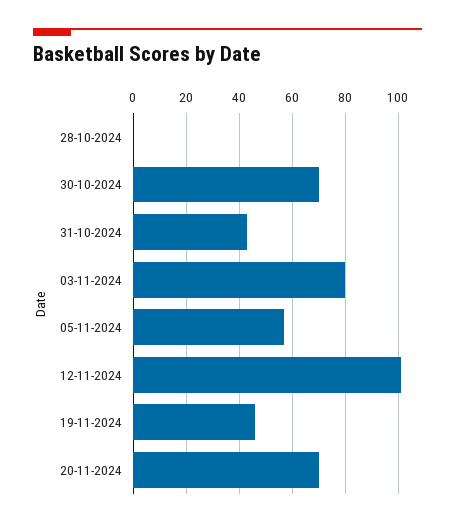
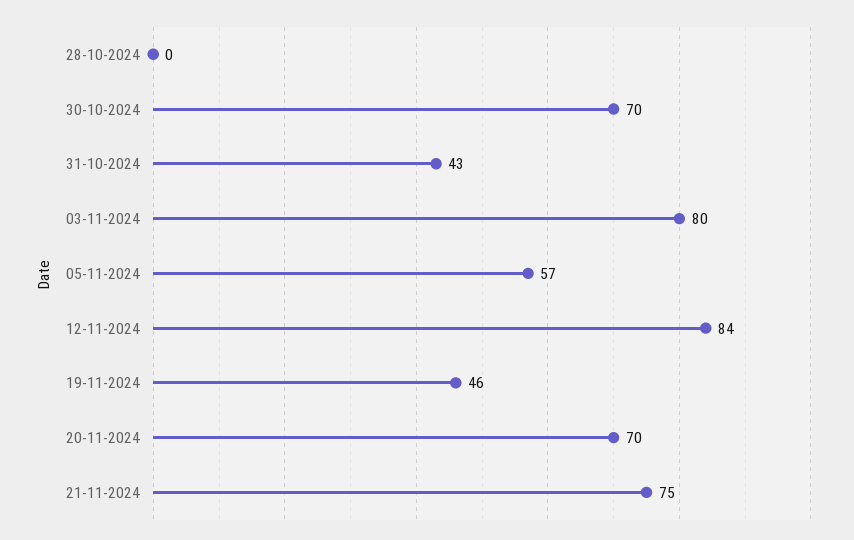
12-11-2024: 100 -> 84
21-11-2024: none -> 75

